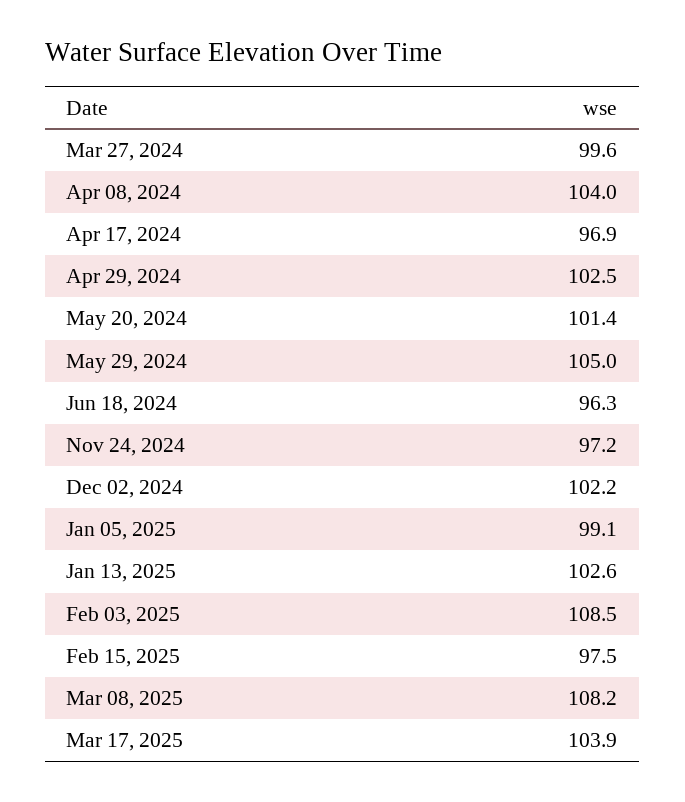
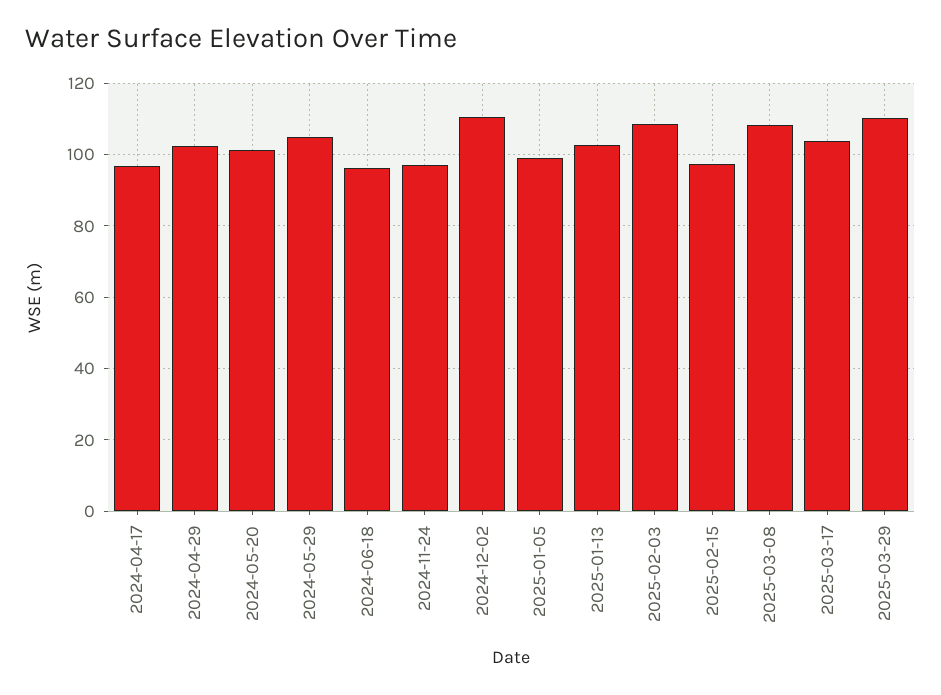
Mar 27, 2024: 99.6 -> none
Apr 08, 2024: 104 -> none
Dec 02, 2024: 102.2 -> 110
2025-03-29: none -> 110

